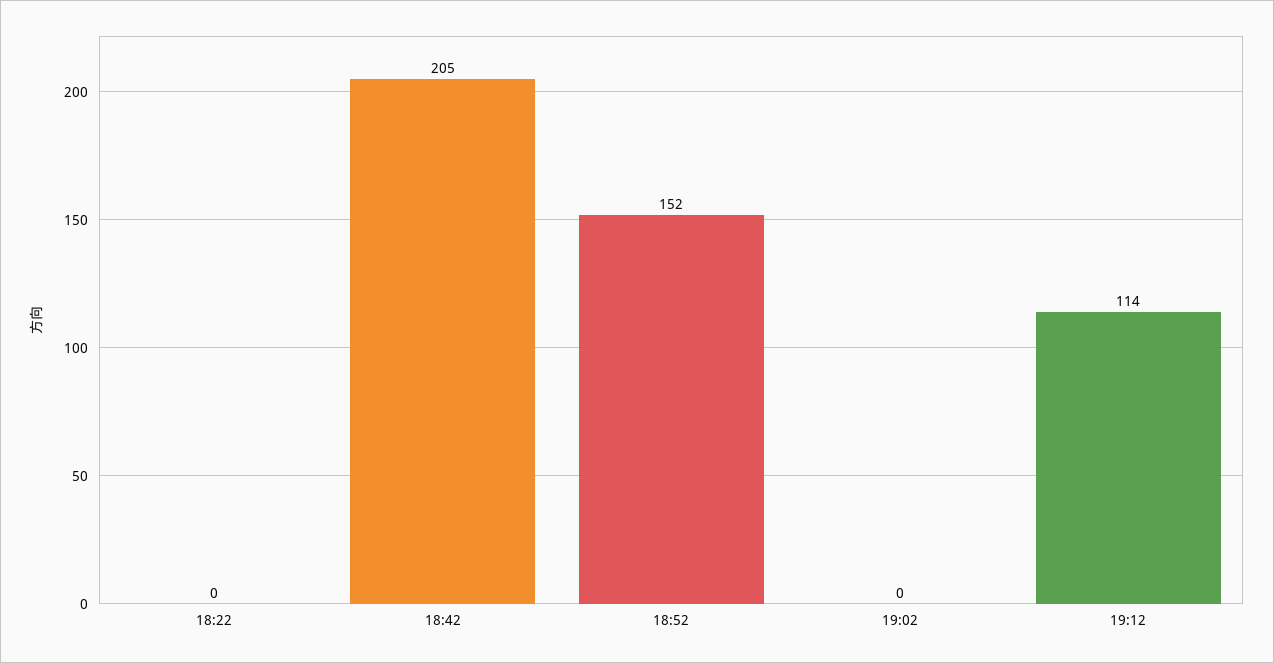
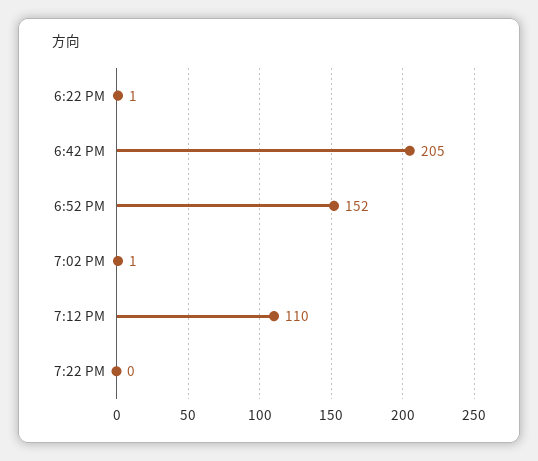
18:22: 0 -> 1
19:02: 0 -> 1
19:12: 114 -> 110
7:22 PM: none -> 0

